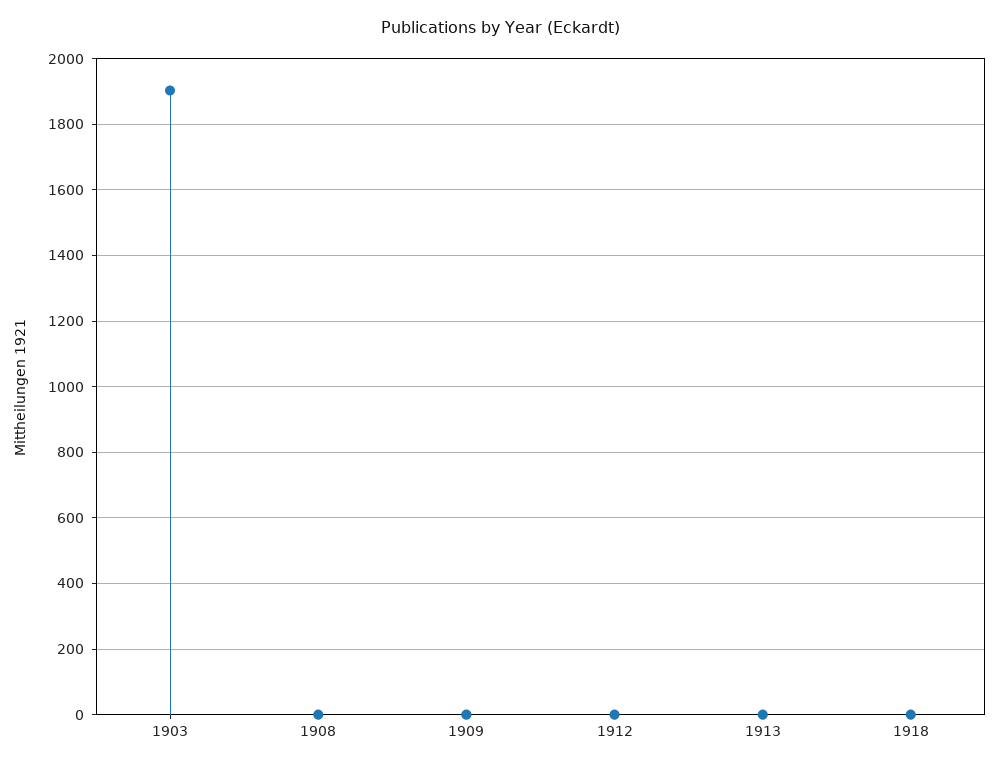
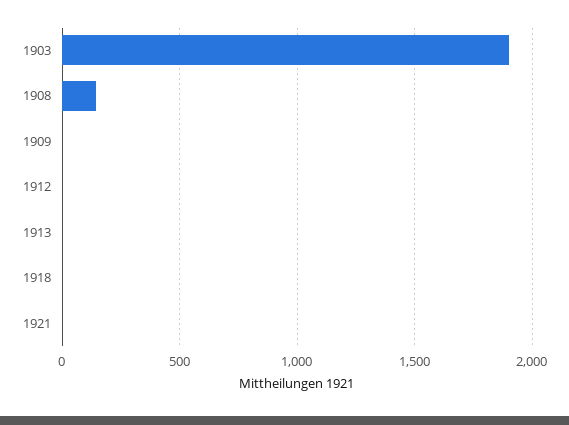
1908: 0 -> 150
1921: none -> 0

